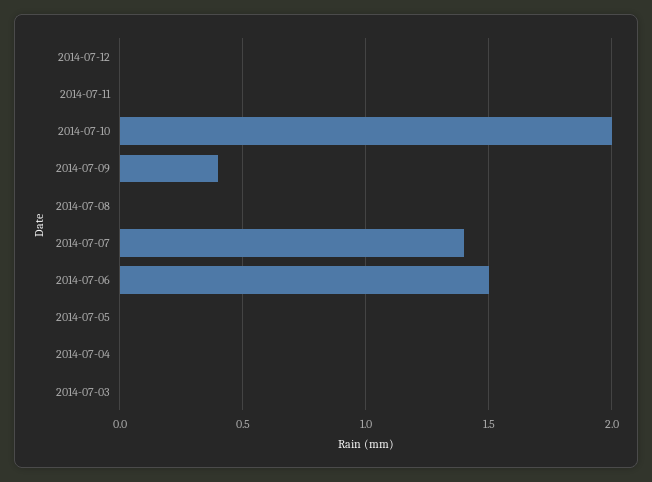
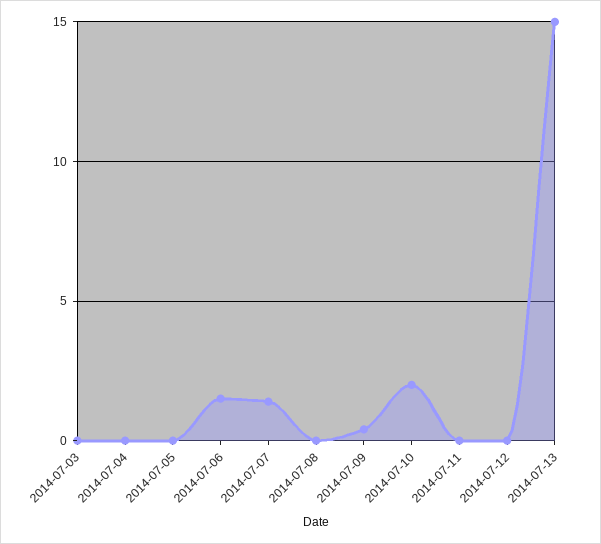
2014-07-13: none -> 15

